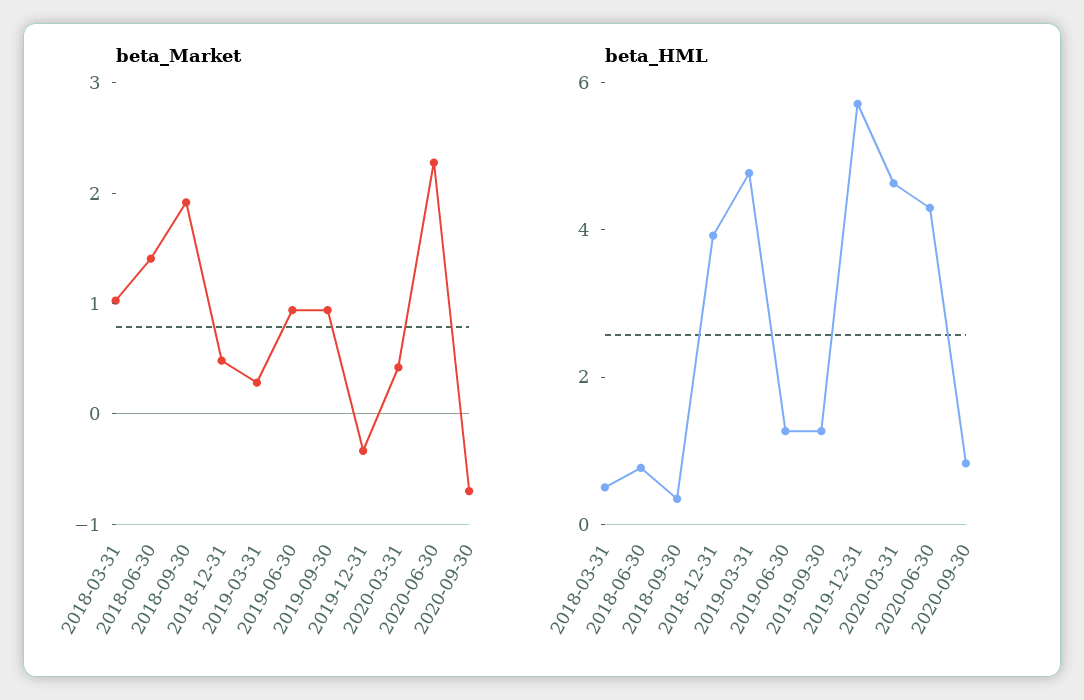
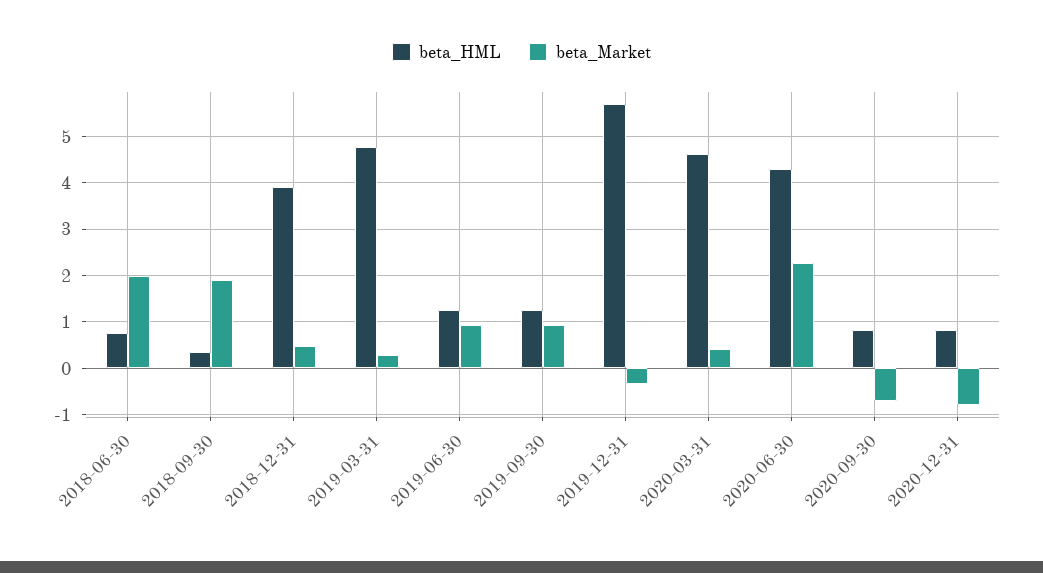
beta_Market, 2018-03-31: 1 -> none
beta_Market, 2018-06-30: 1.4 -> 2
beta_HML, 2018-03-31: 0.5 -> none
beta_HML, 2020-12-31: none -> 0.8
beta_Market, 2020-12-31: none -> -0.8

